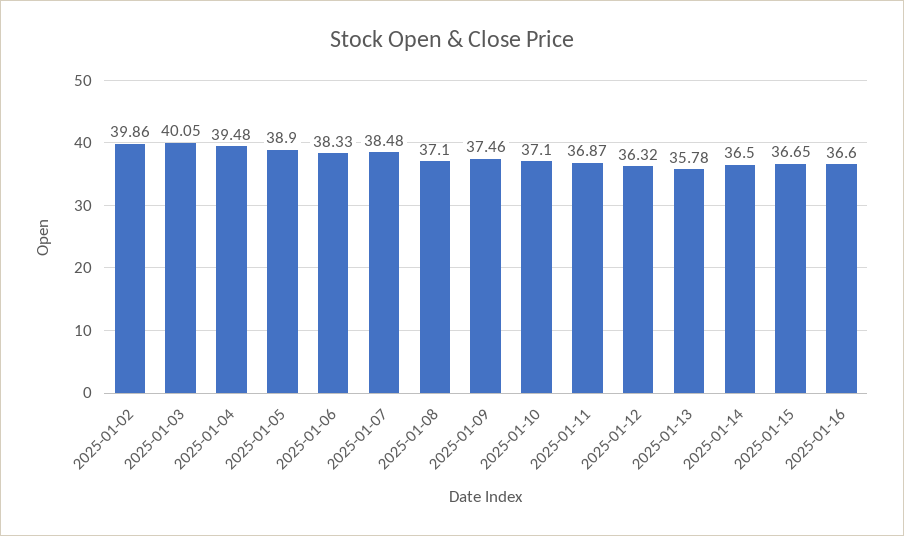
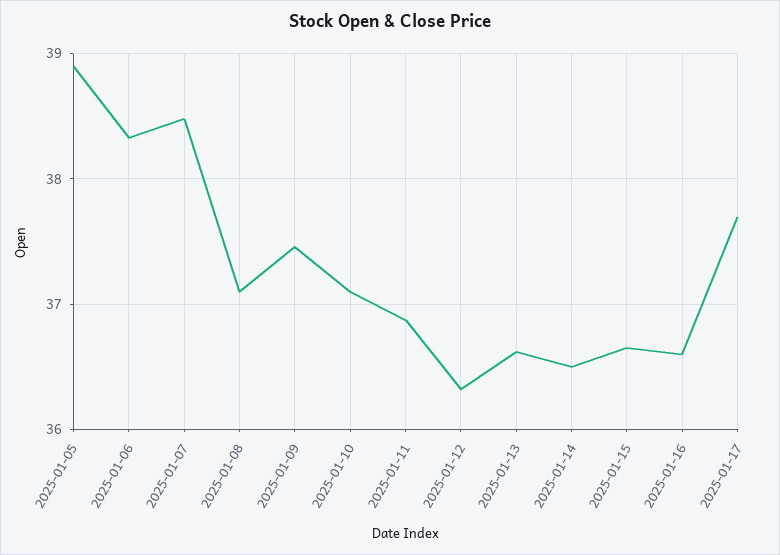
2025-01-02: 39.86 -> none
2025-01-03: 40.05 -> none
2025-01-04: 39.48 -> none
2025-01-13: 35.78 -> 36.6
2025-01-17: none -> 37.7

